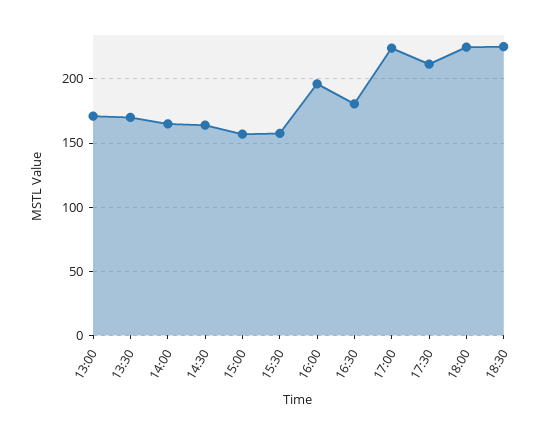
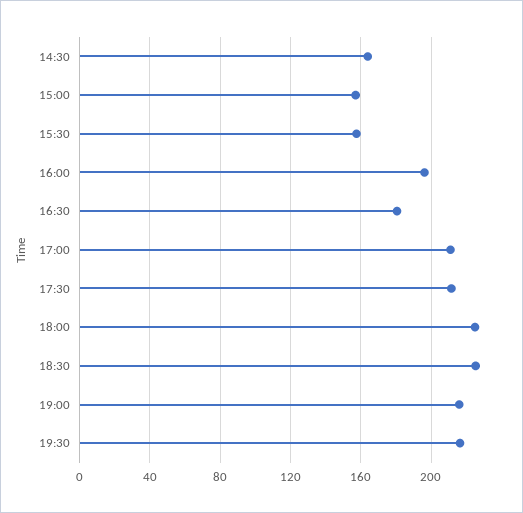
13:00: 170 -> none
13:30: 170 -> none
14:00: 165 -> none
17:00: 225 -> 210
19:00: none -> 215
19:30: none -> 215

